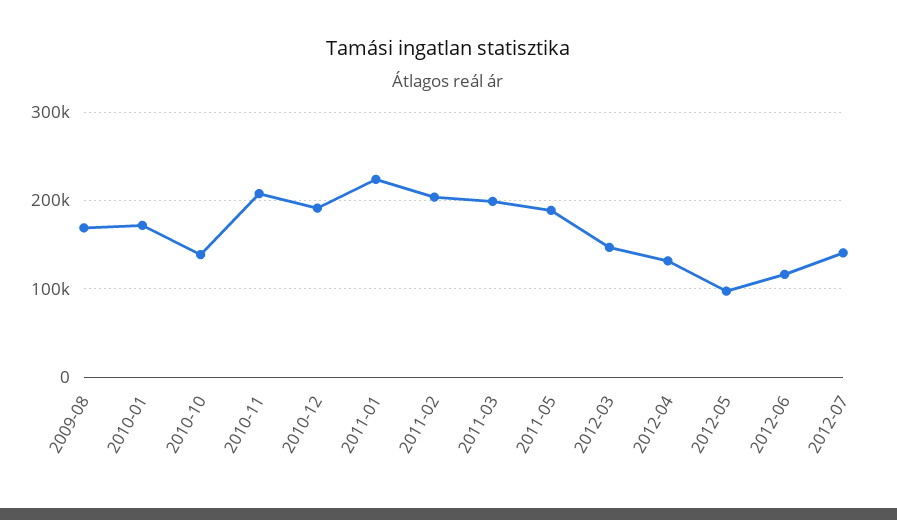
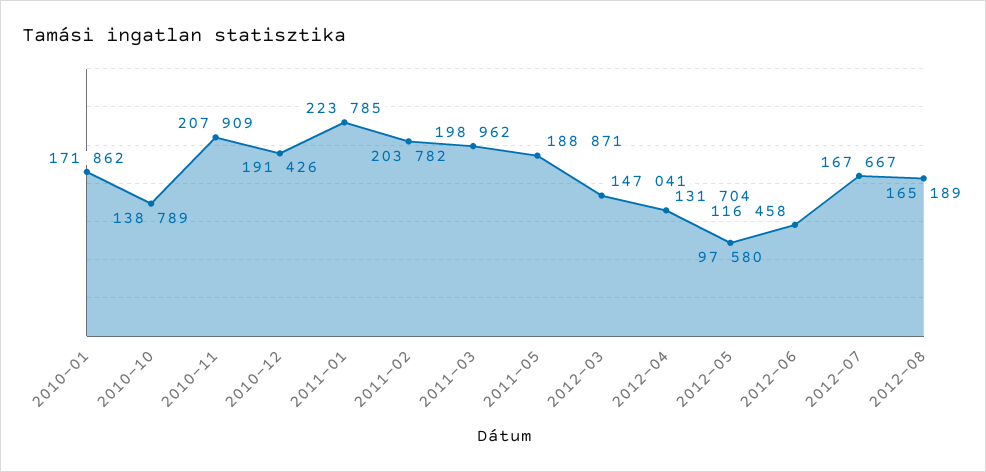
2009-08: 170000 -> none
2012-07: 140000 -> 167667
2012-08: none -> 165189

